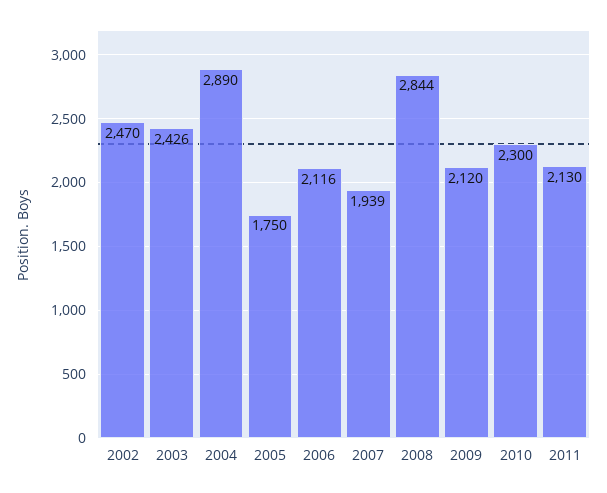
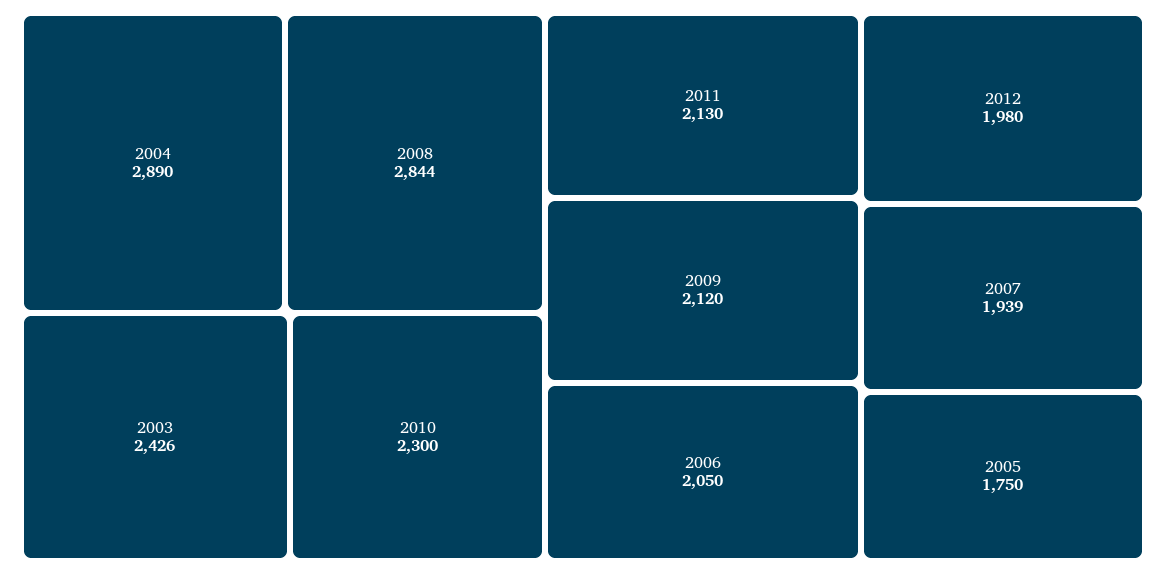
2002: 2470 -> none
2006: 2116 -> 2050
2012: none -> 1980

